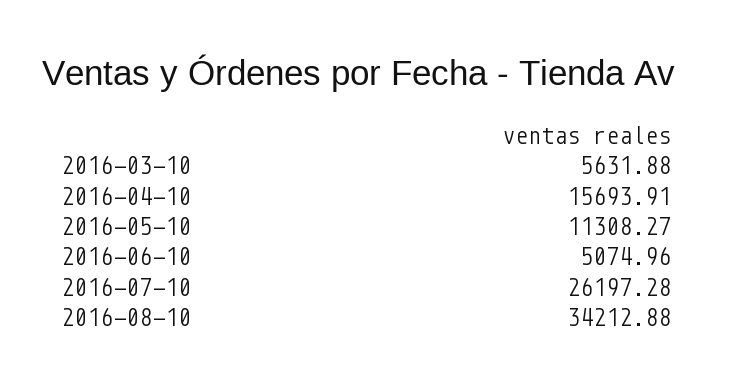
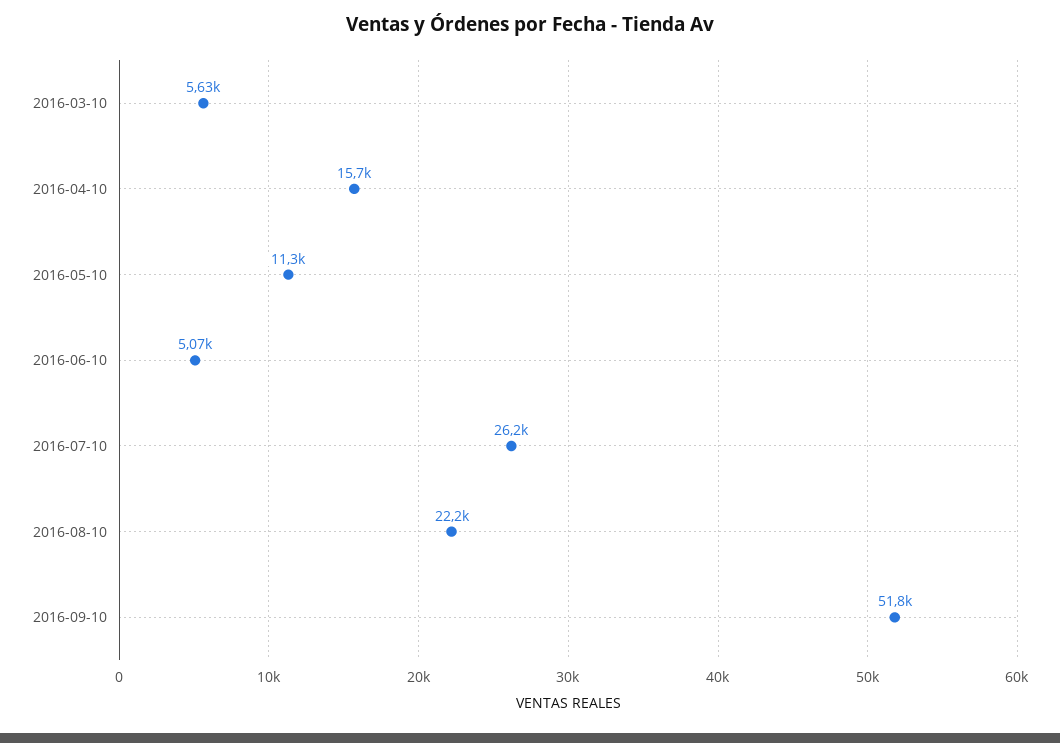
2016-08-10: 34212.88 -> 22200
2016-09-10: none -> 51800

